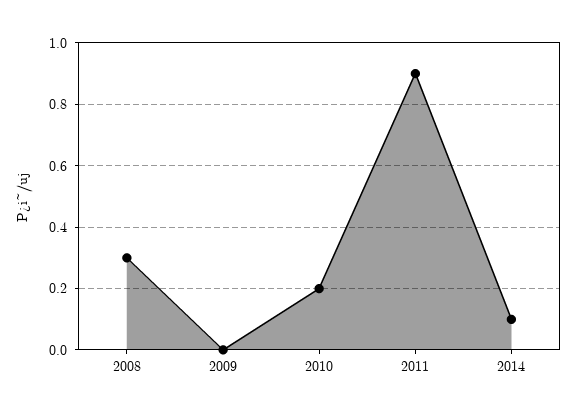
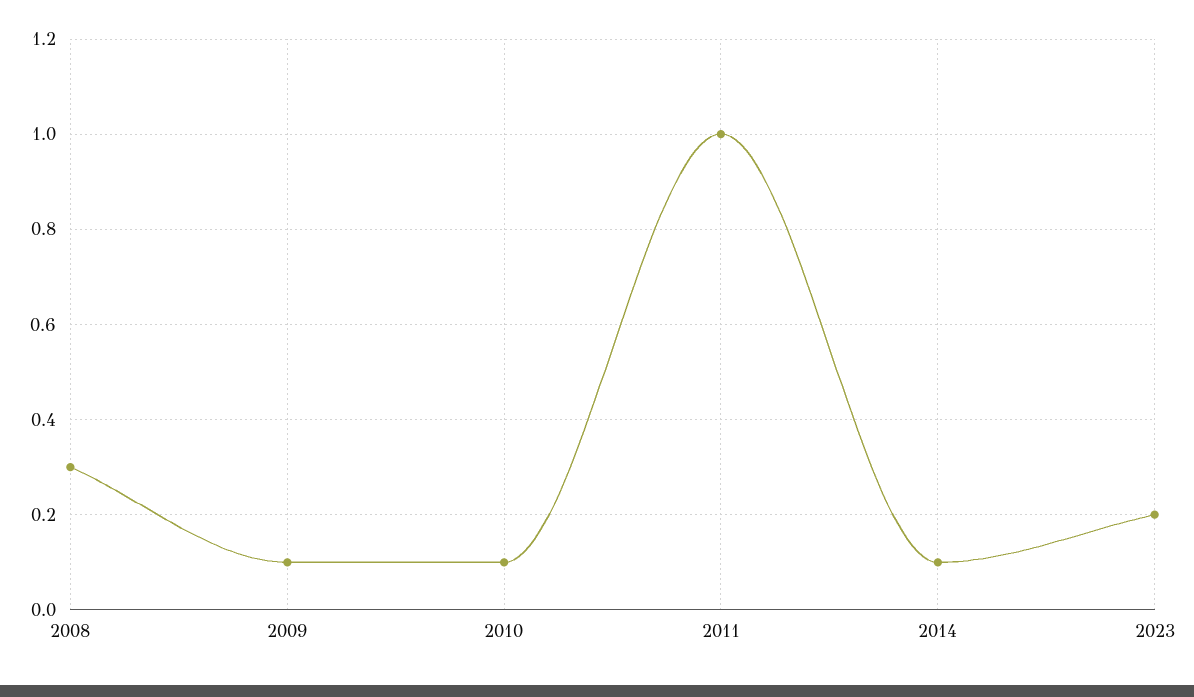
2009: 0 -> 0.1
2010: 0.2 -> 0.1
2011: 0.9 -> 1
2023: none -> 0.2

